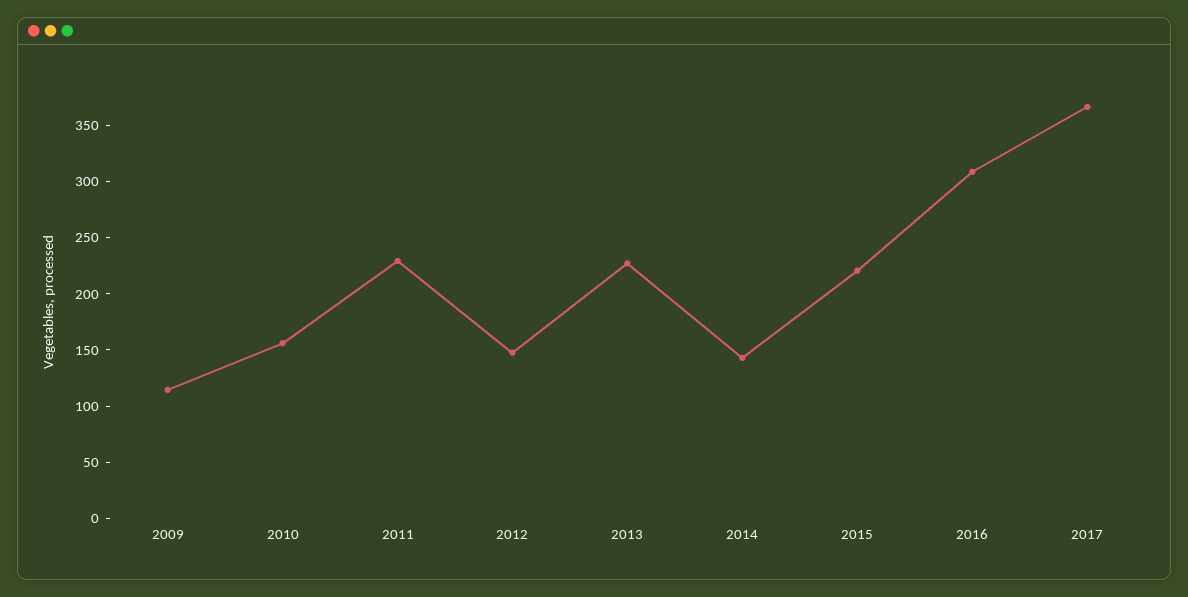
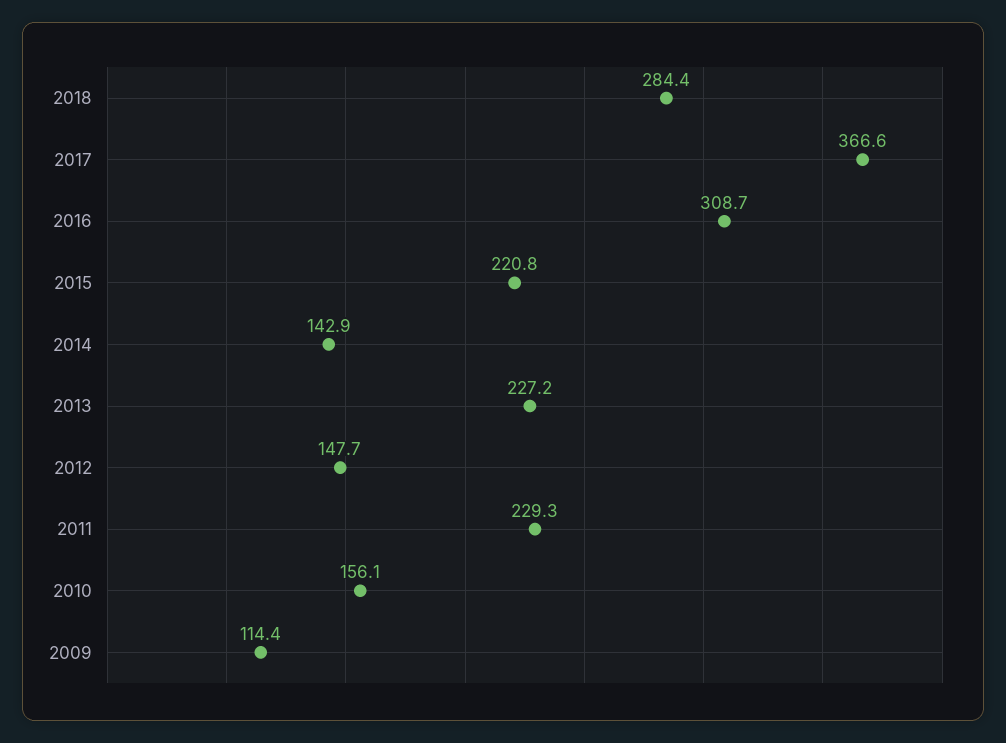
2018: none -> 284.4

